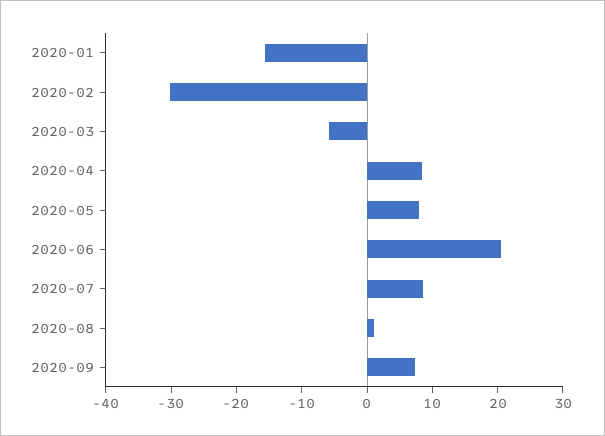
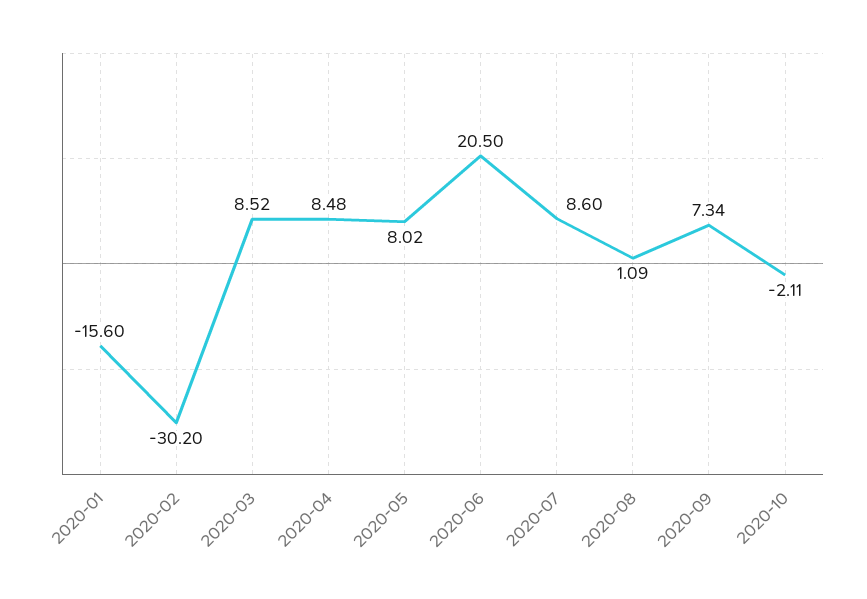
2020-03: -6 -> 8.52
2020-10: none -> -2.11

